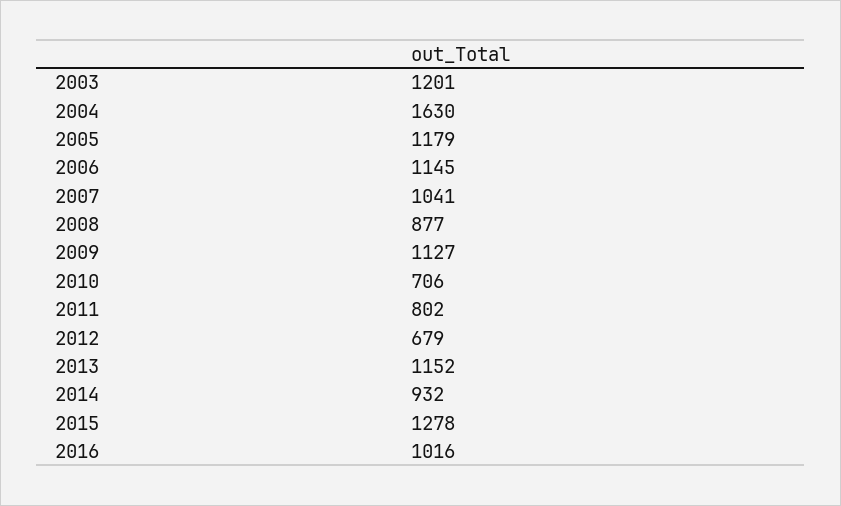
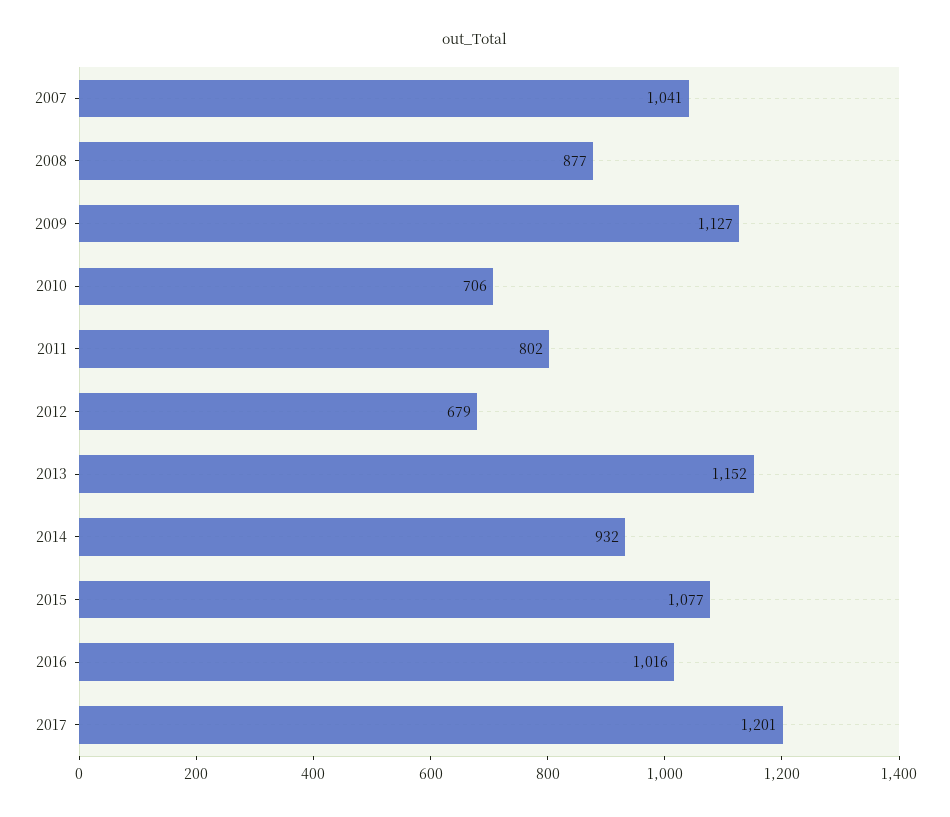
2003: 1201 -> none
2004: 1630 -> none
2005: 1179 -> none
2006: 1145 -> none
2015: 1278 -> 1077
2017: none -> 1201

